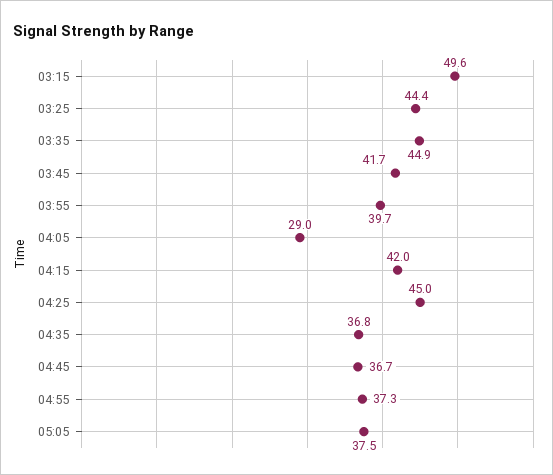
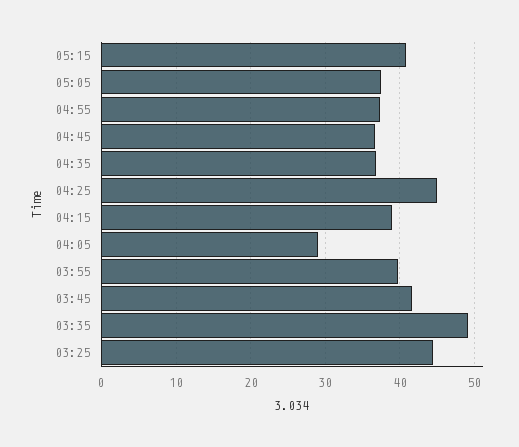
03:15: 49.6 -> none
03:35: 44.9 -> 49
04:15: 42 -> 39
05:15: none -> 41

